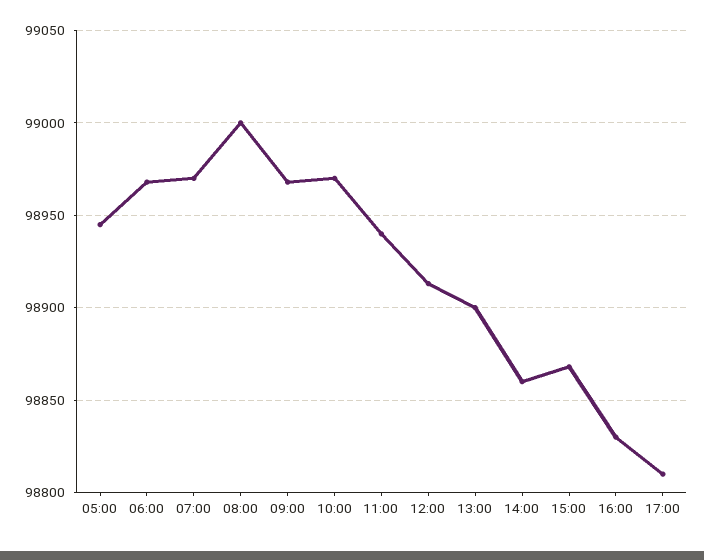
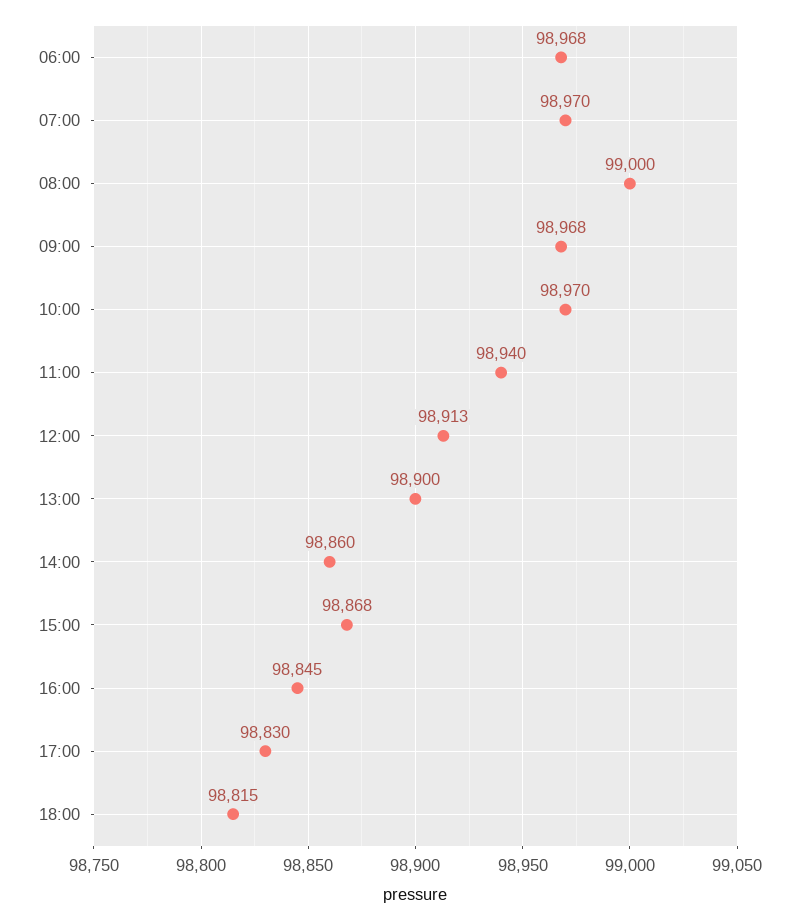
05:00: 98945 -> none
16:00: 98830 -> 98845
17:00: 98810 -> 98830
18:00: none -> 98815

